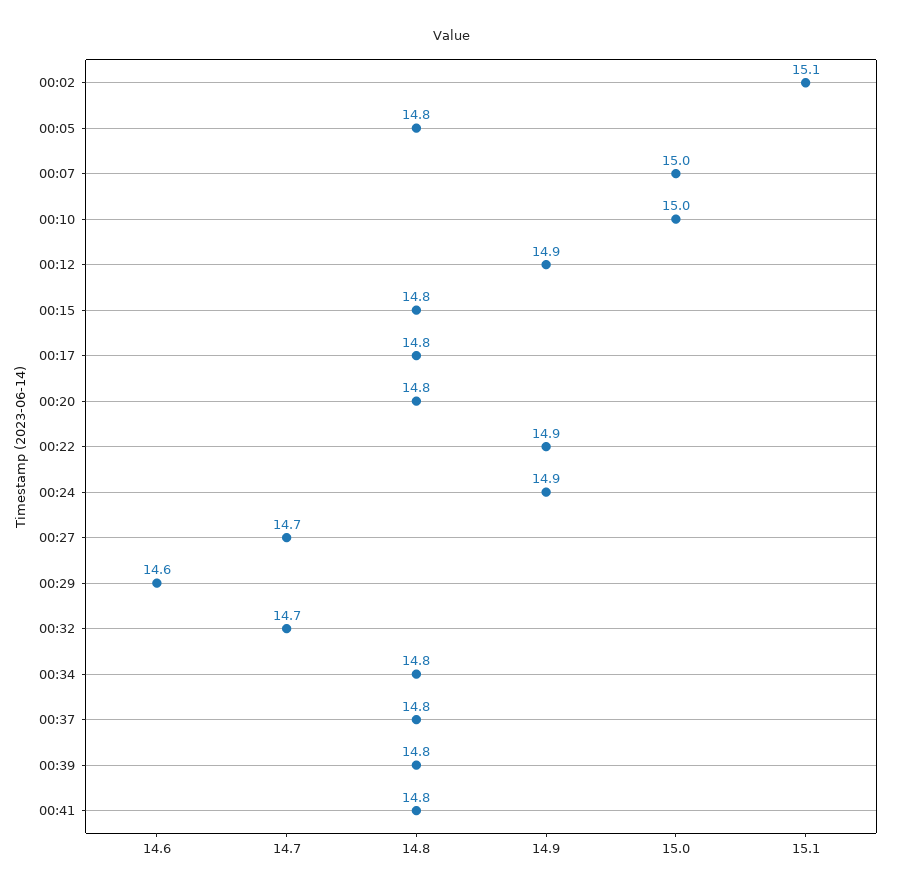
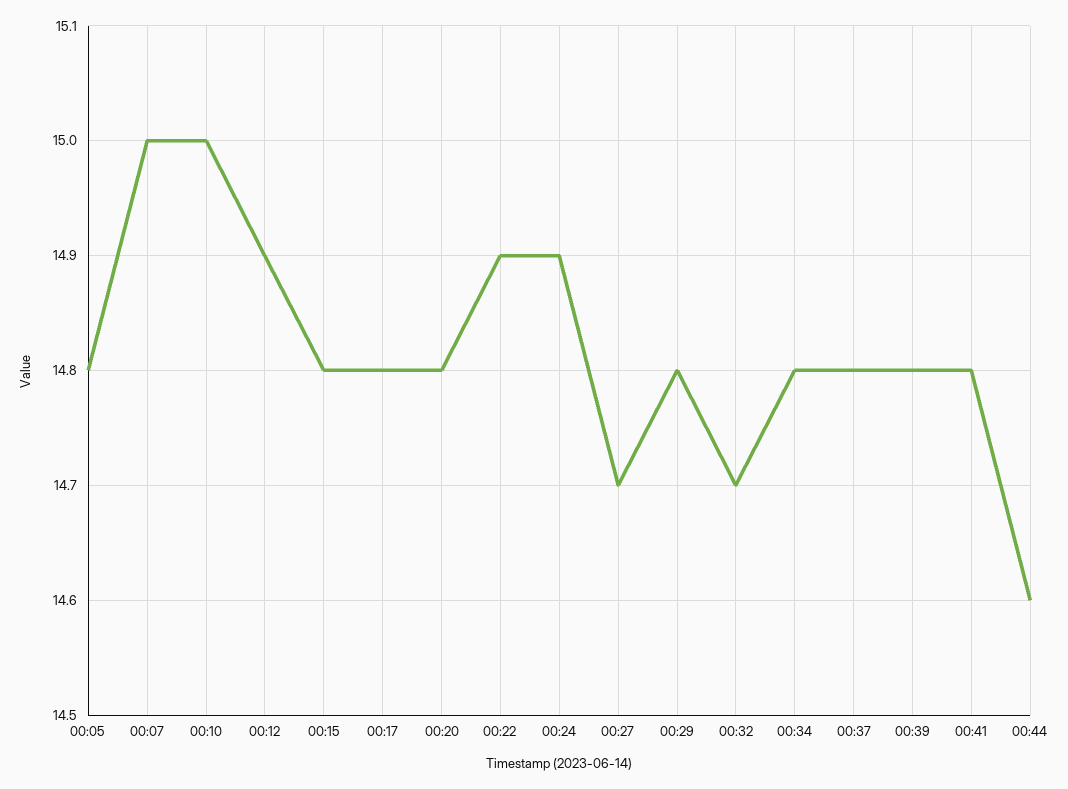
00:02: 15.1 -> none
00:29: 14.6 -> 14.8
00:44: none -> 14.6

